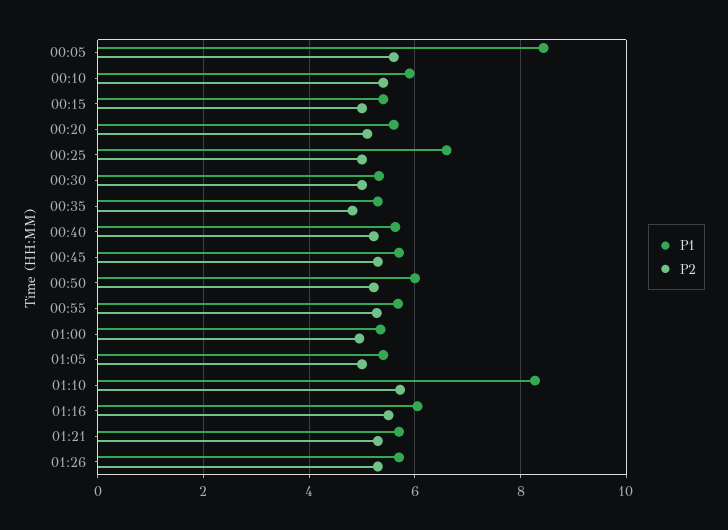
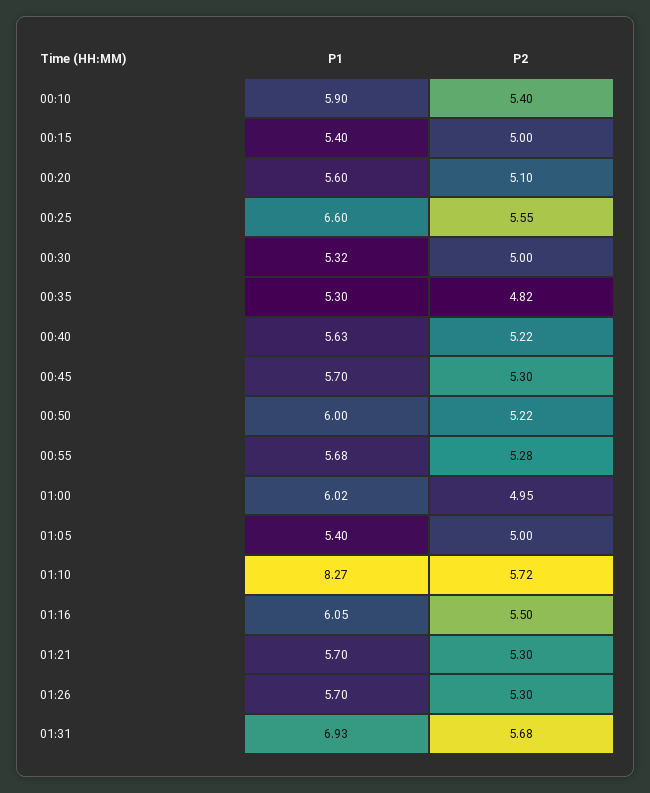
P1, 00:05: 8.4 -> none
P2, 00:05: 5.6 -> none
P2, 00:25: 5 -> 5.55
P1, 01:00: 5.4 -> 6.02
P1, 01:31: none -> 6.93
P2, 01:31: none -> 5.68

